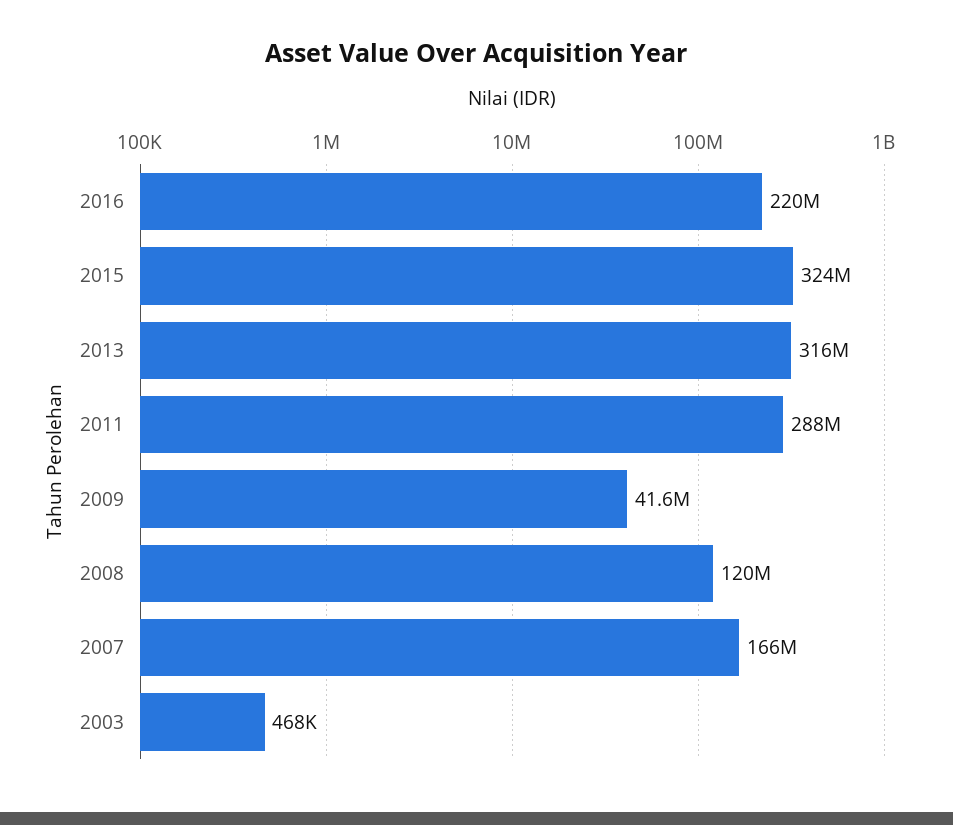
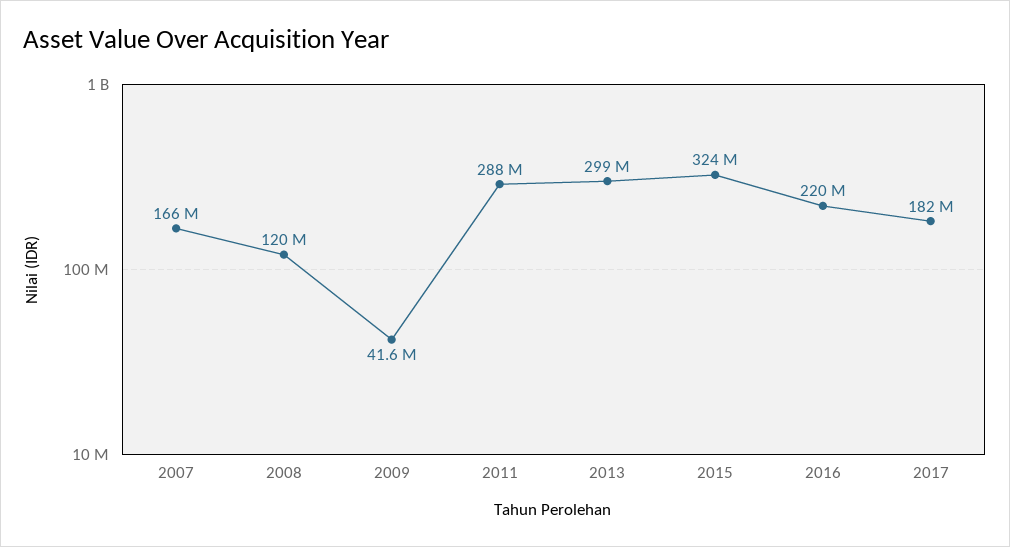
2013: 316000000 -> 299000000
2003: 468000 -> none
2017: none -> 182000000

